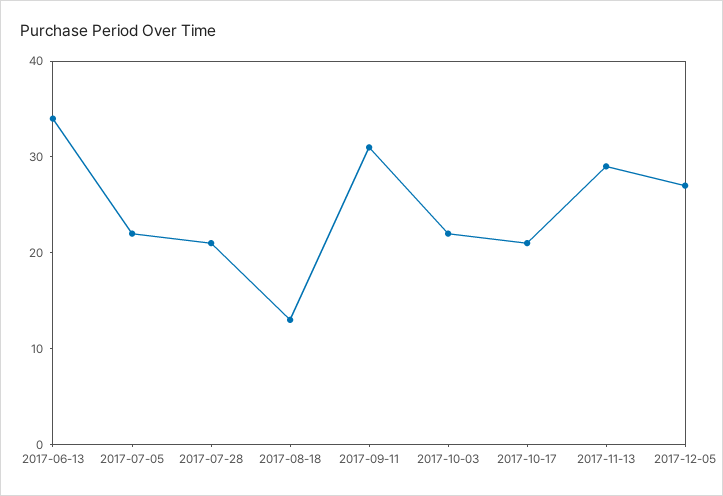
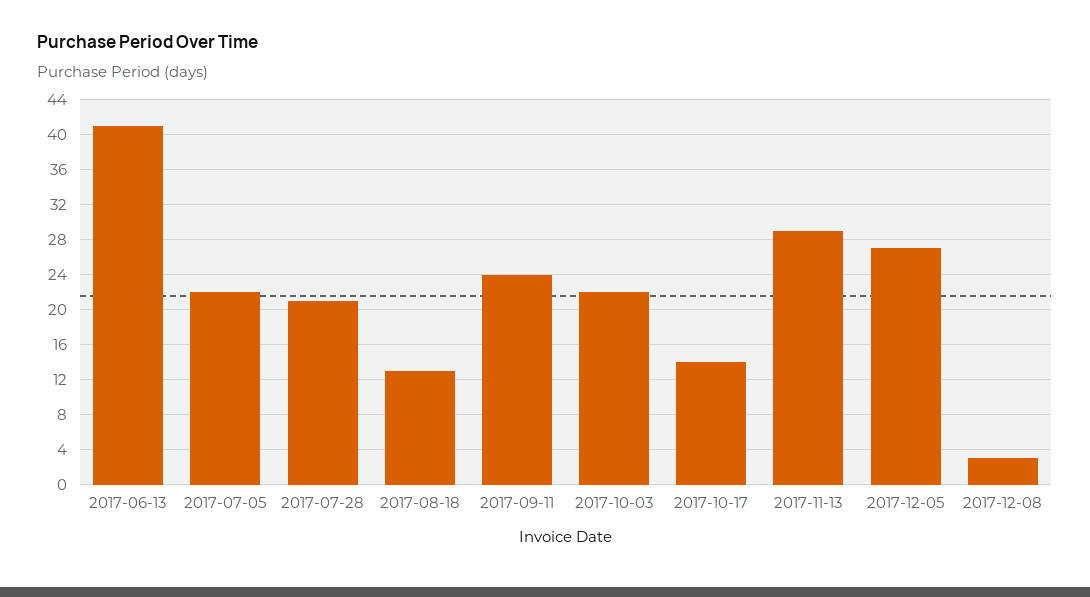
2017-06-13: 34 -> 41
2017-09-11: 31 -> 24
2017-10-17: 21 -> 14
2017-12-08: none -> 3

